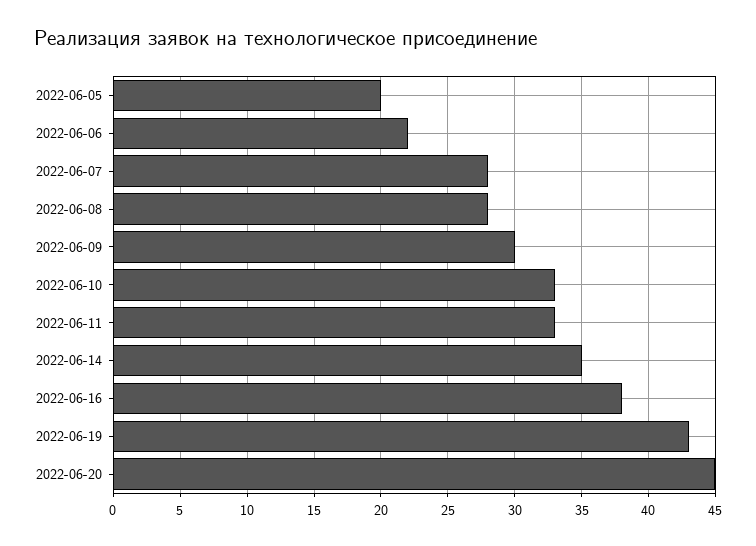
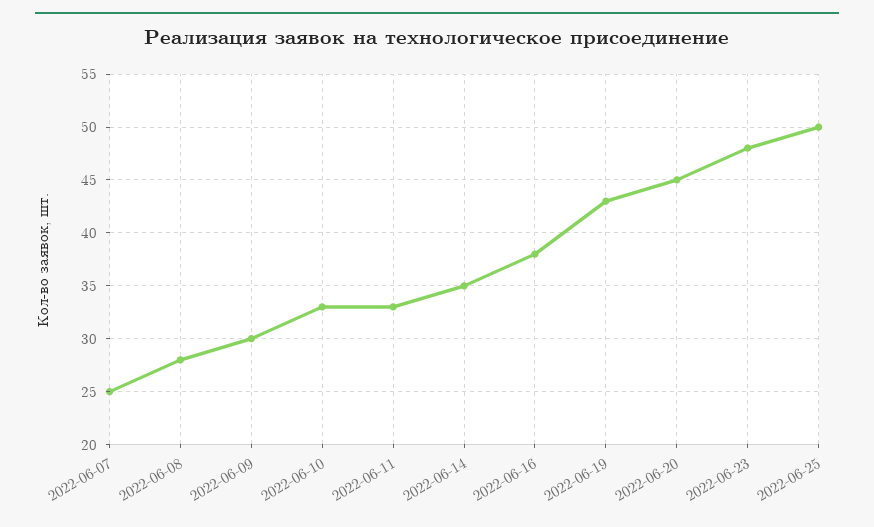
2022-06-05: 20 -> none
2022-06-06: 22 -> none
2022-06-07: 28 -> 25
2022-06-23: none -> 48
2022-06-25: none -> 50

